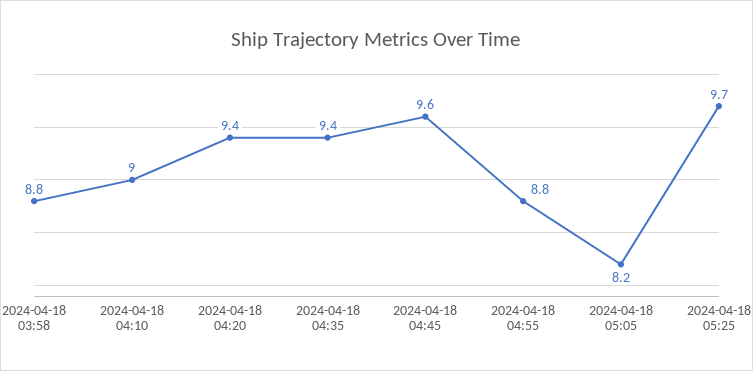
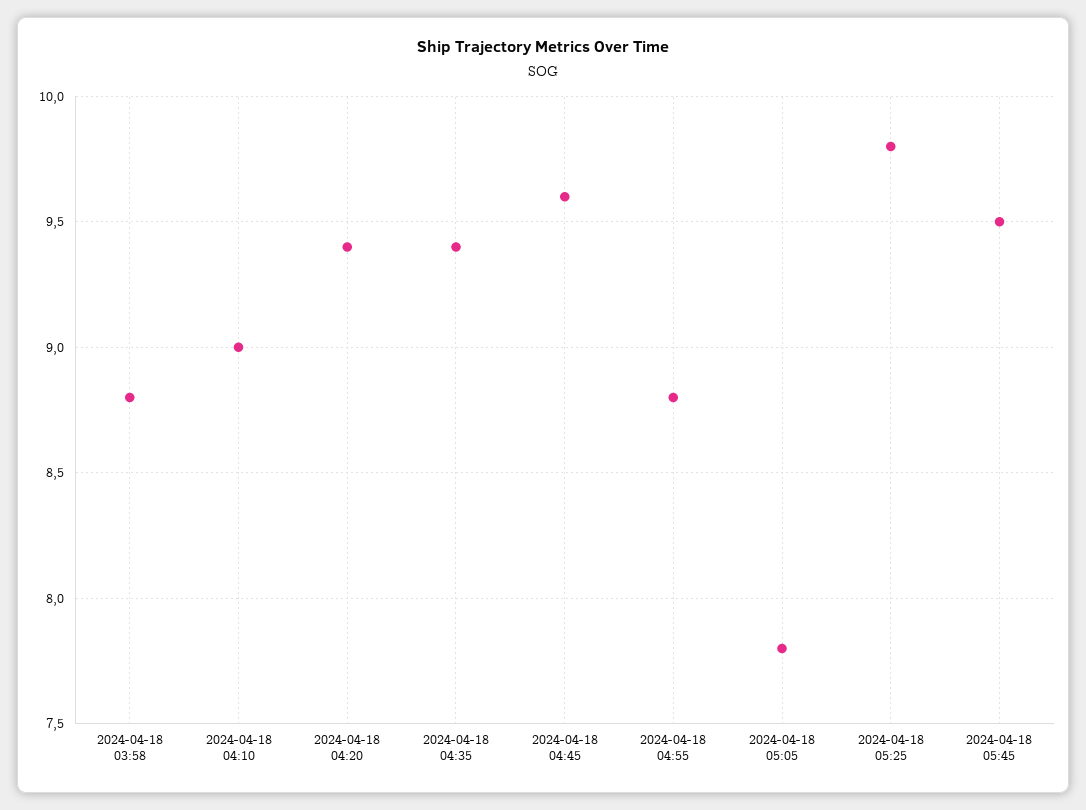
2024-04-18 05:05: 8.2 -> 7.8
2024-04-18 05:25: 9.7 -> 9.8
2024-04-18 05:45: none -> 9.5

